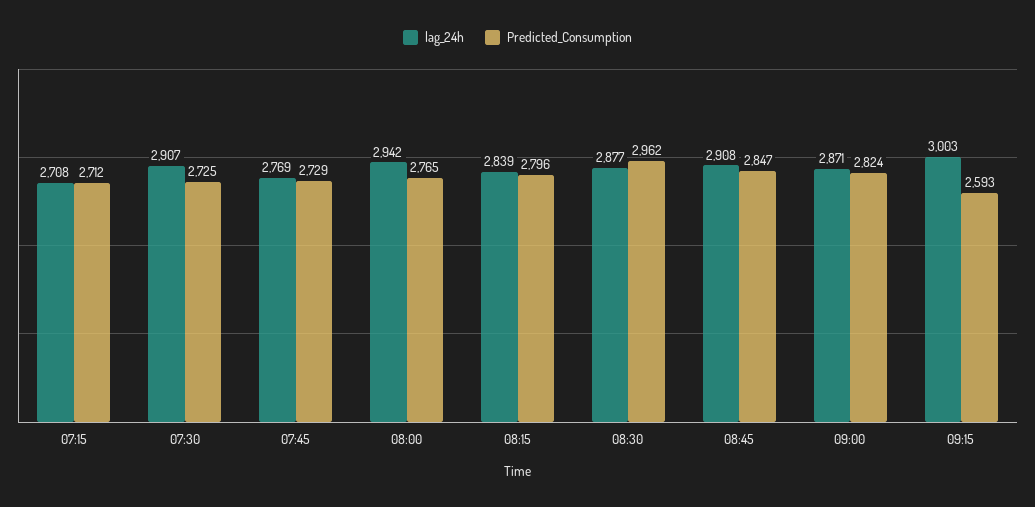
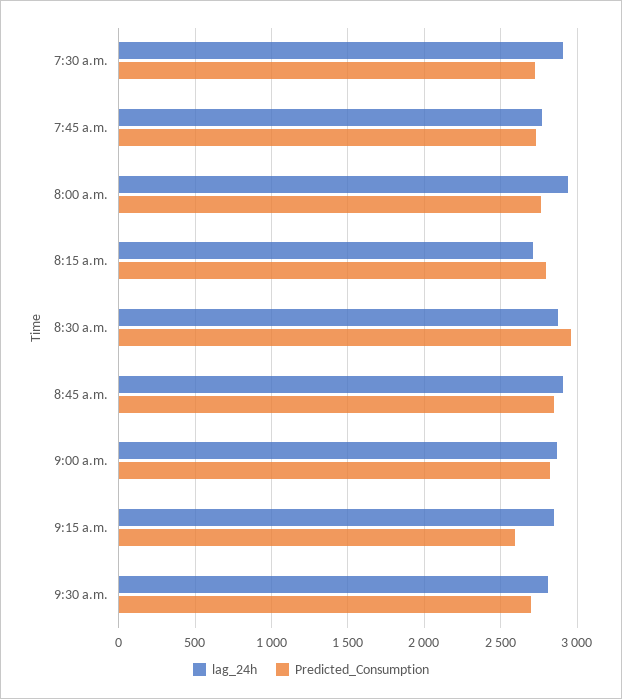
lag_24h, 07:15: 2708 -> none
Predicted_Consumption, 07:15: 2712 -> none
lag_24h, 08:15: 2839 -> 2700
lag_24h, 09:15: 3003 -> 2850
lag_24h, 9:30 a.m.: none -> 2800
Predicted_Consumption, 9:30 a.m.: none -> 2700

